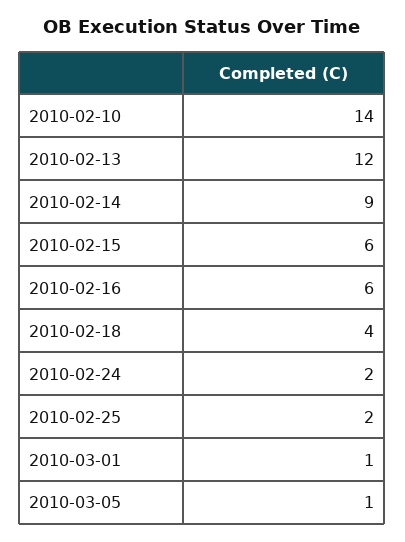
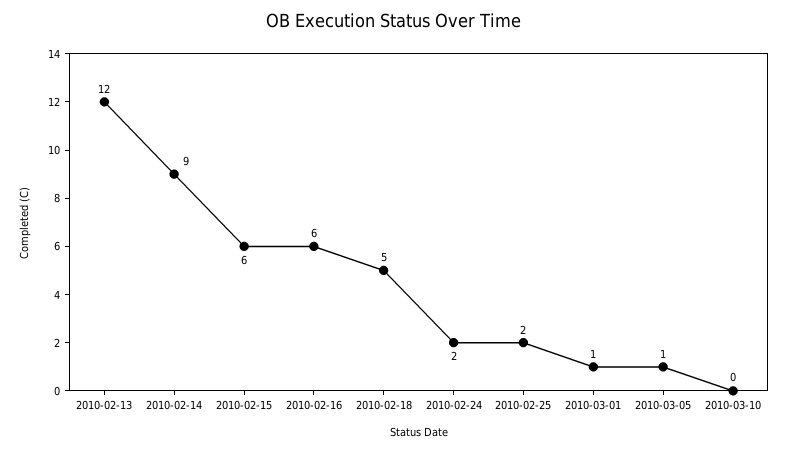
2010-02-10: 14 -> none
2010-02-18: 4 -> 5
2010-03-10: none -> 0

